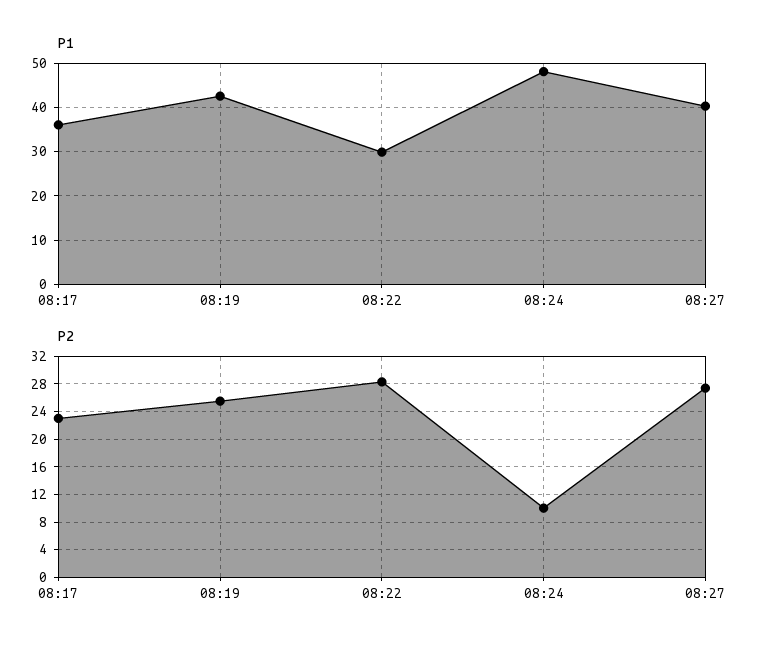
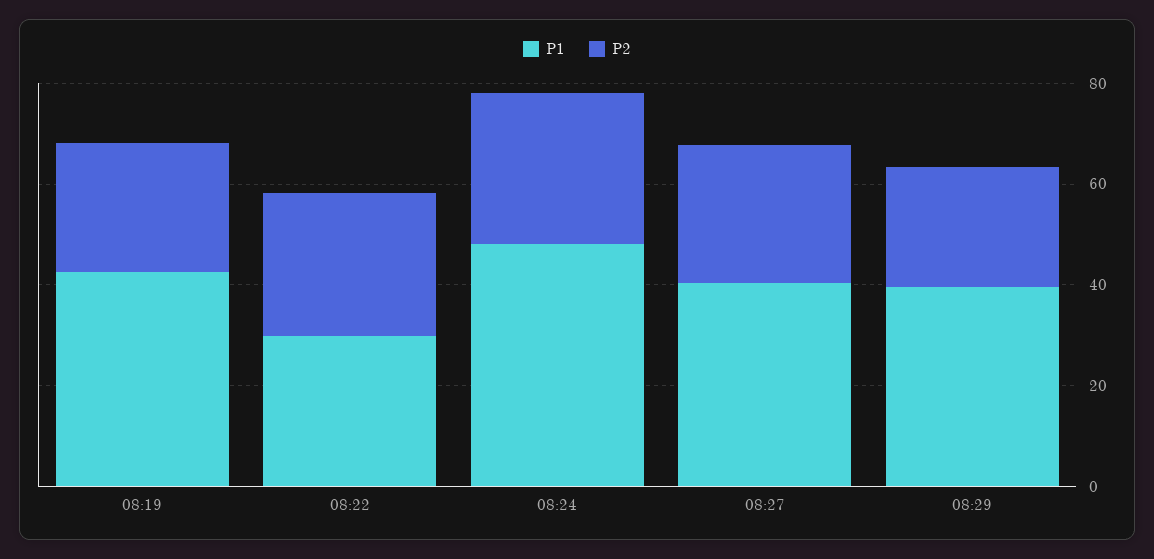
P1, 08:17: 36 -> none
P2, 08:17: 23 -> none
P2, 08:24: 10 -> 30
P1, 08:29: none -> 40
P2, 08:29: none -> 25

